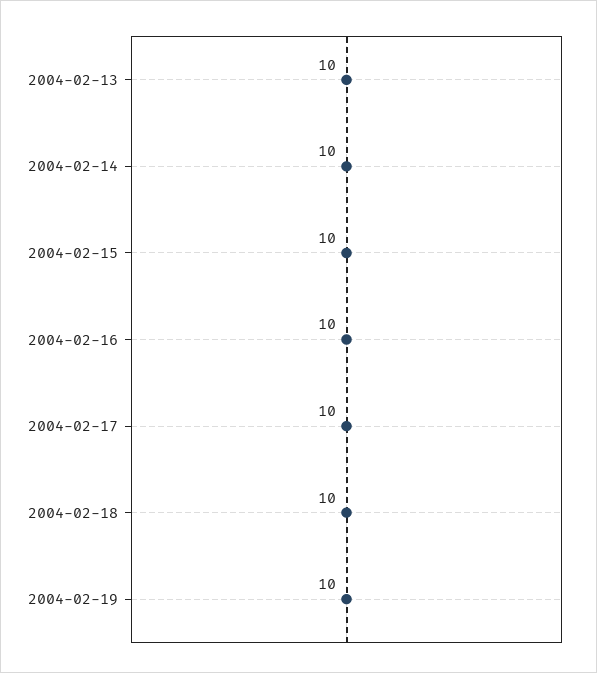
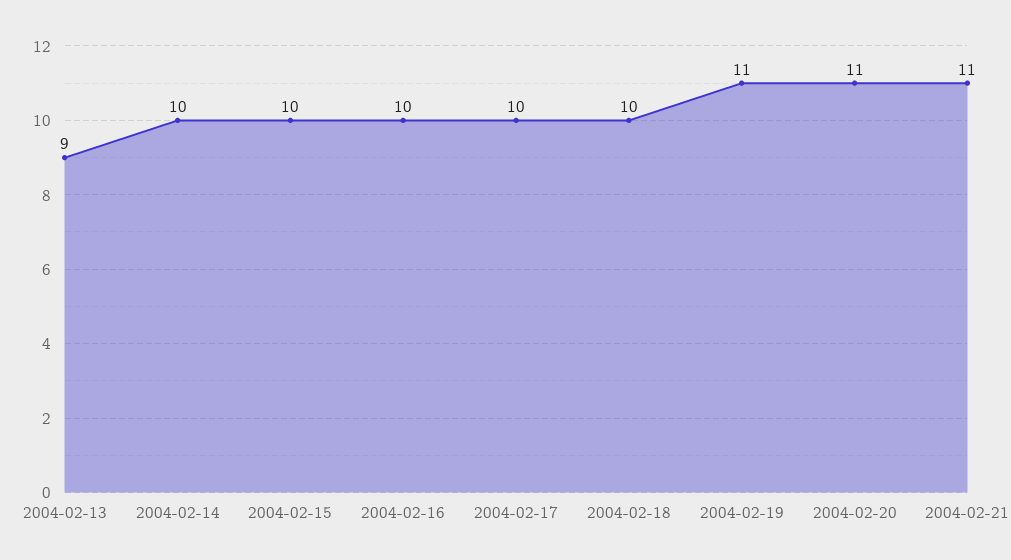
2004-02-13: 10 -> 9
2004-02-19: 10 -> 11
2004-02-20: none -> 11
2004-02-21: none -> 11

